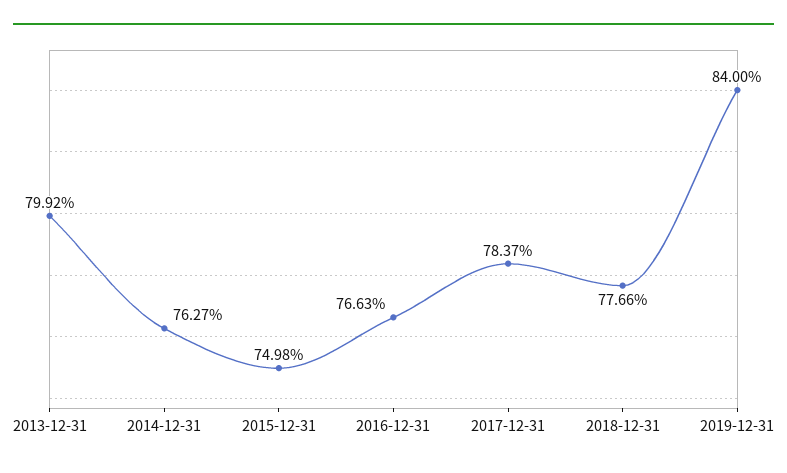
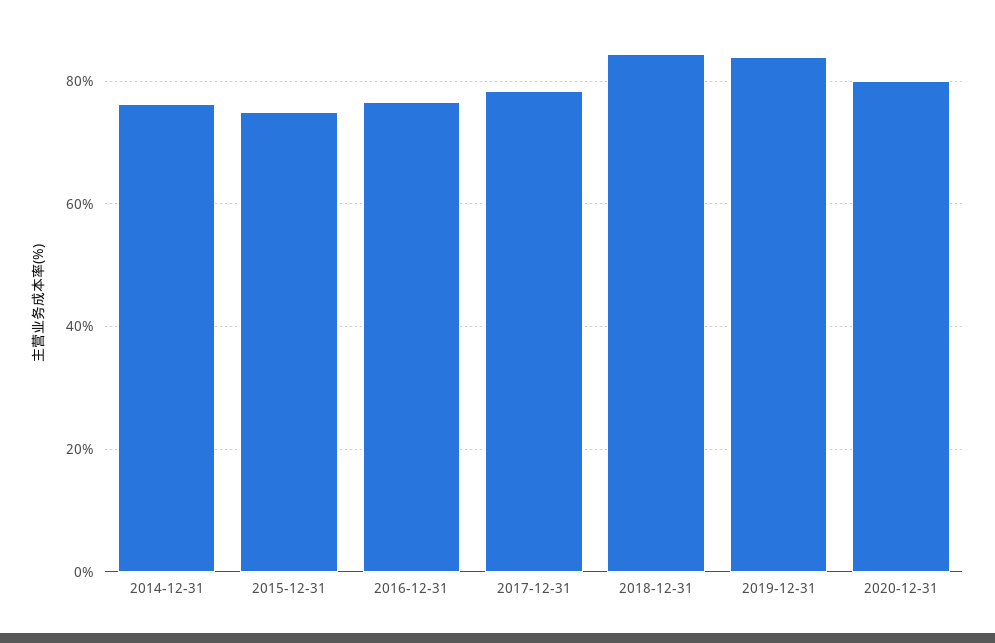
2013-12-31: 79.92 -> none
2018-12-31: 77.66 -> 84
2020-12-31: none -> 80

